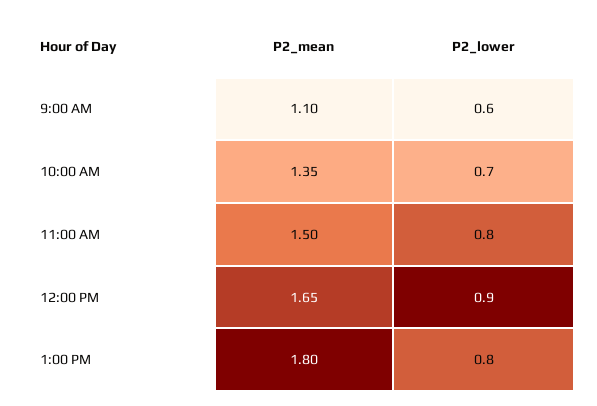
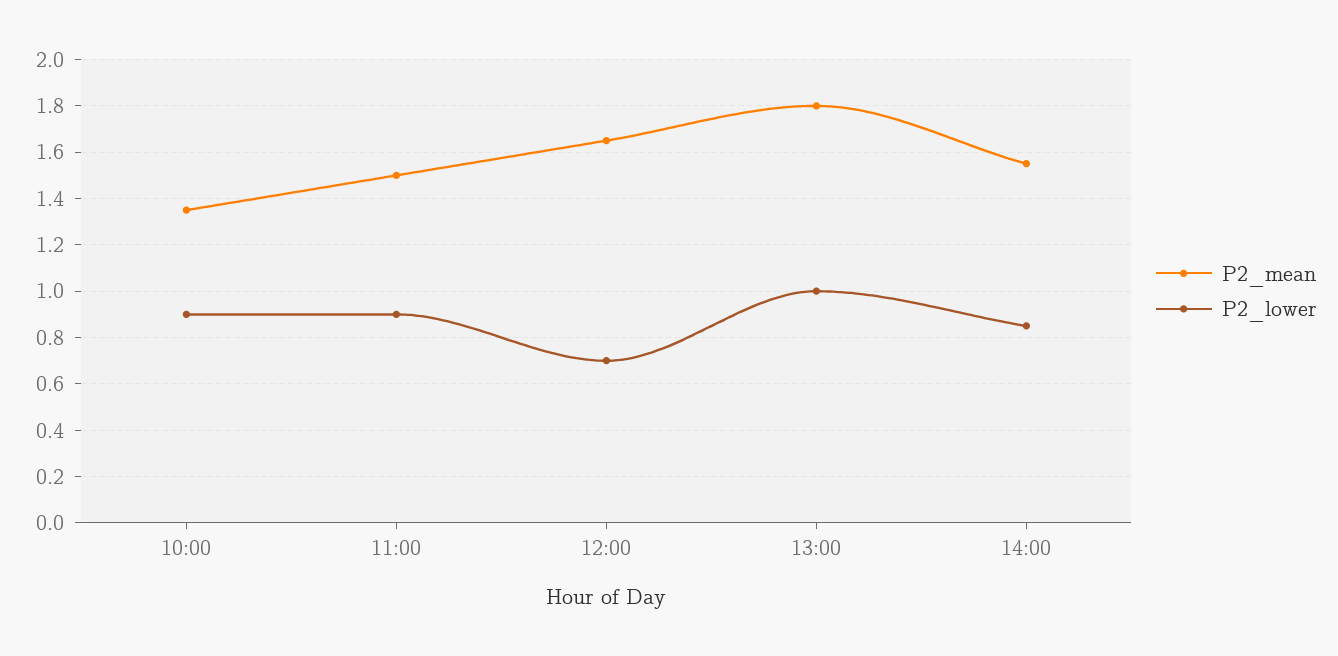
P2_mean, 9:00 AM: 1.1 -> none
P2_lower, 9:00 AM: 0.6 -> none
P2_lower, 10:00 AM: 0.7 -> 0.9
P2_lower, 11:00 AM: 0.8 -> 0.9
P2_lower, 12:00 PM: 0.9 -> 0.7
P2_lower, 1:00 PM: 0.8 -> 1
P2_mean, 14:00: none -> 1.55
P2_lower, 14:00: none -> 0.85

